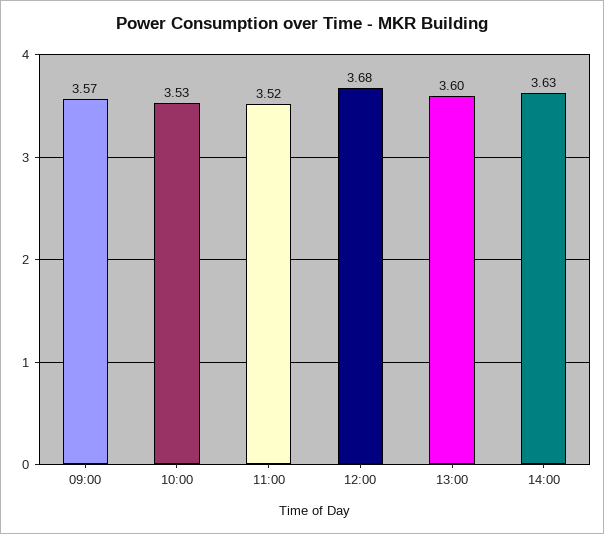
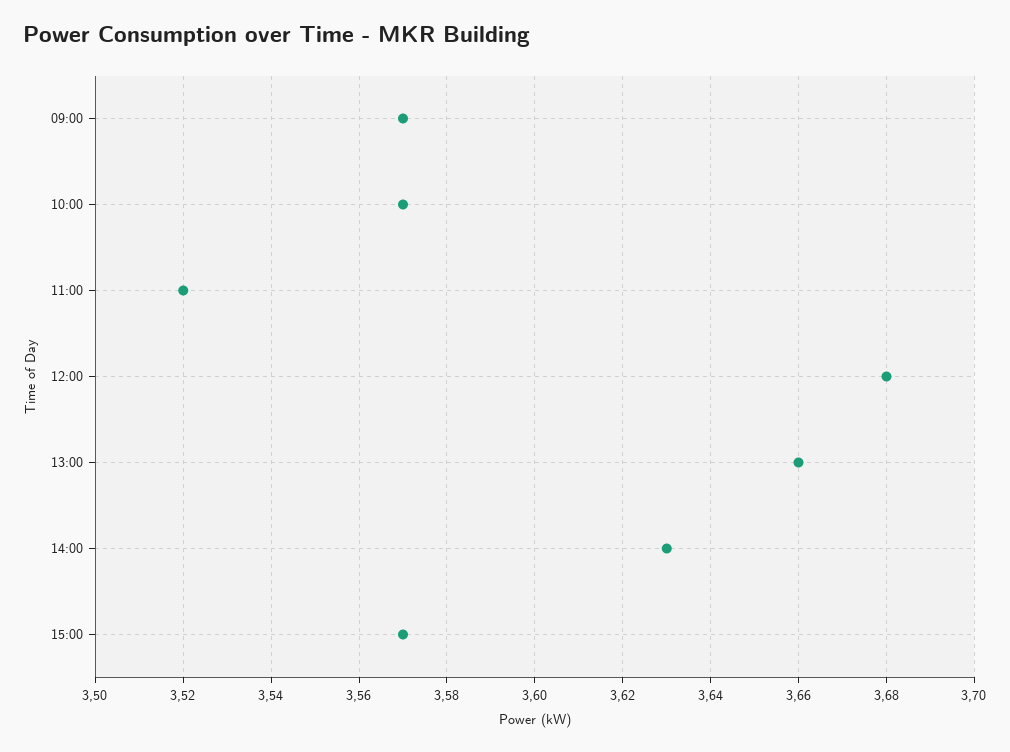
10:00: 3.53 -> 3.57
13:00: 3.6 -> 3.66
15:00: none -> 3.57

